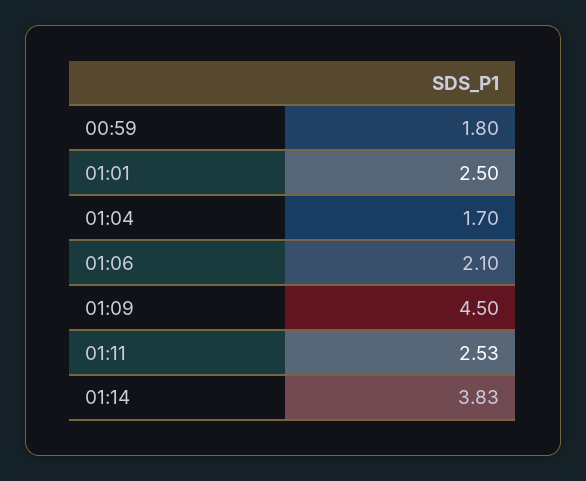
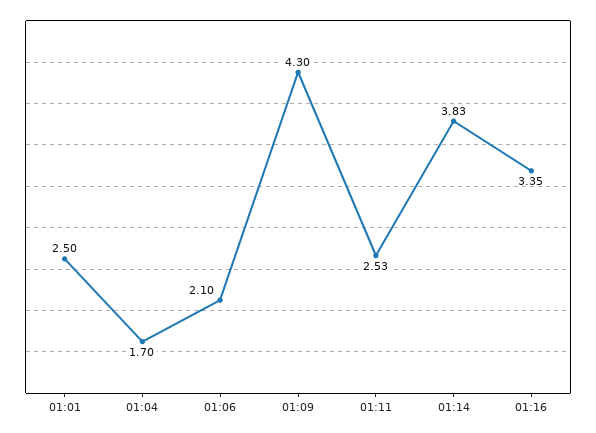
00:59: 1.8 -> none
01:09: 4.5 -> 4.3
01:16: none -> 3.35

